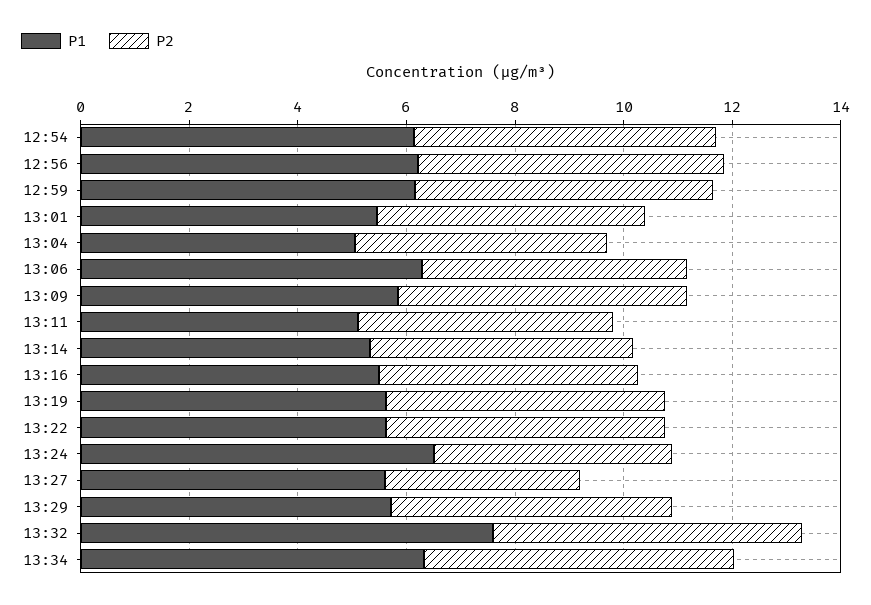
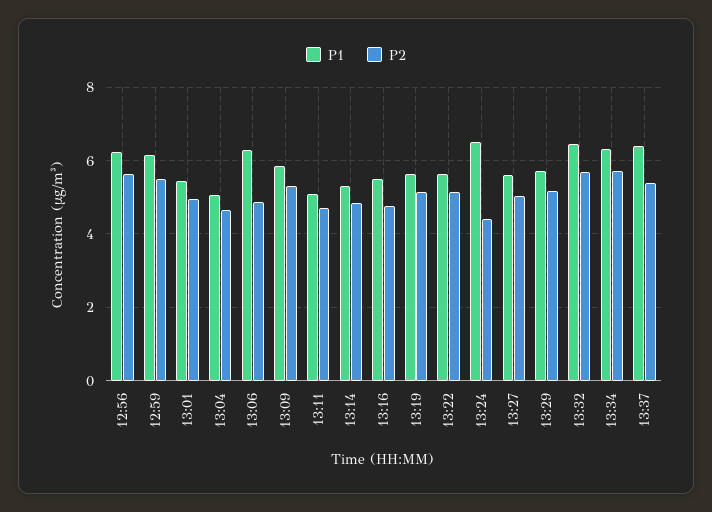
P1, 12:54: 6 -> none
P2, 12:54: 5.5 -> none
P2, 13:27: 3.5 -> 5
P1, 13:32: 7.5 -> 6.4
P1, 13:37: none -> 6.4
P2, 13:37: none -> 5.4

